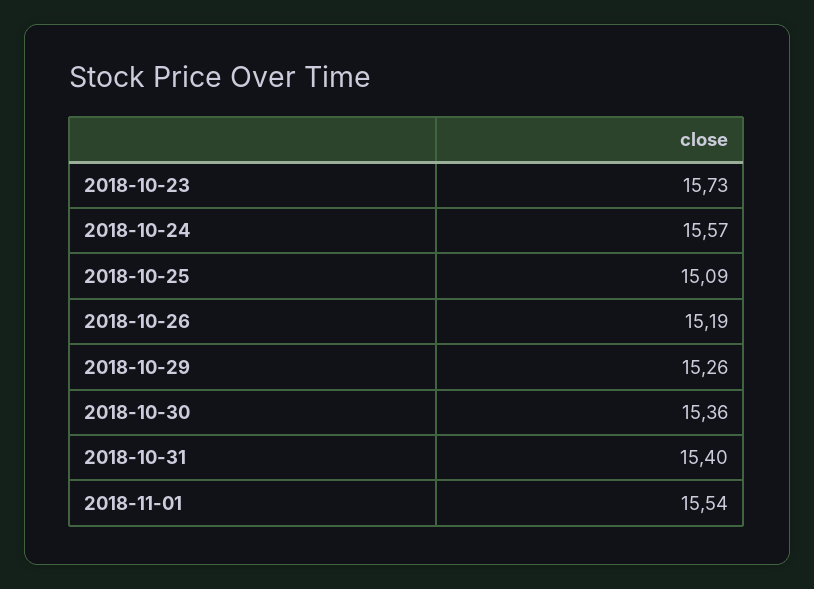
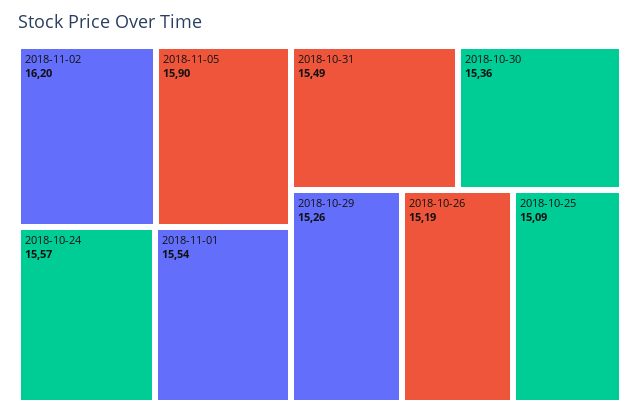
2018-10-23: 15.73 -> none
2018-10-31: 15.4 -> 15.49
2018-11-02: none -> 16.2
2018-11-05: none -> 15.9

